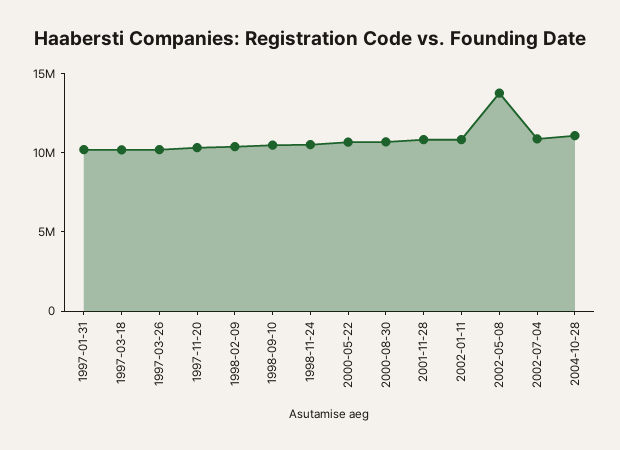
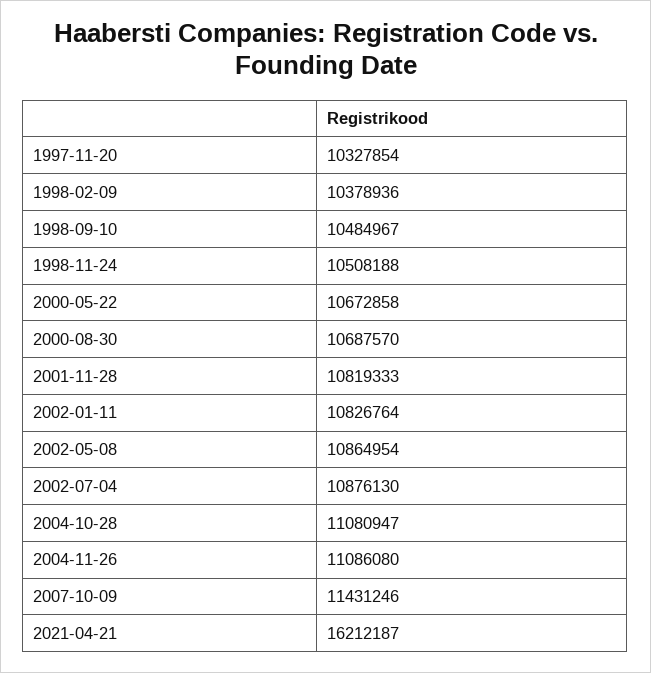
1997-01-31: 10000000 -> none
1997-03-18: 10000000 -> none
1997-03-26: 10000000 -> none
2002-05-08: 14000000 -> 10864954
2004-11-26: none -> 11086080
2007-10-09: none -> 11431246
2021-04-21: none -> 16212187

